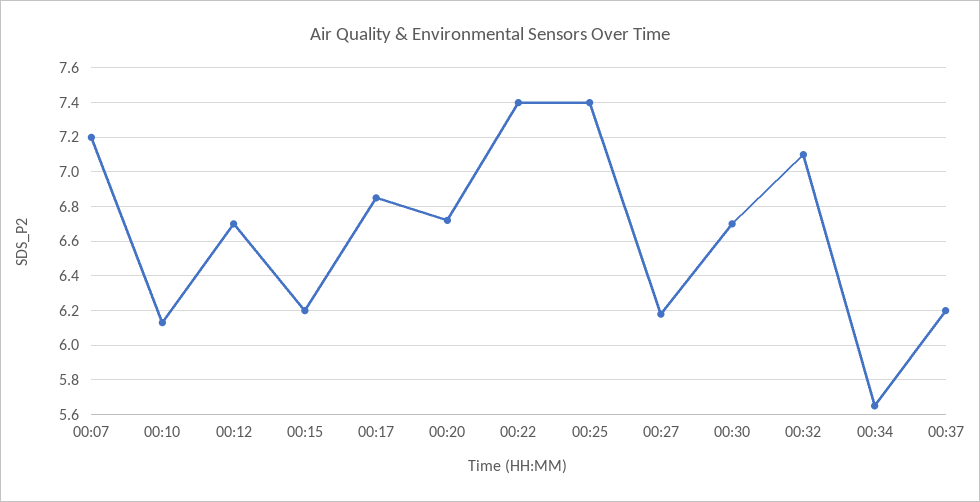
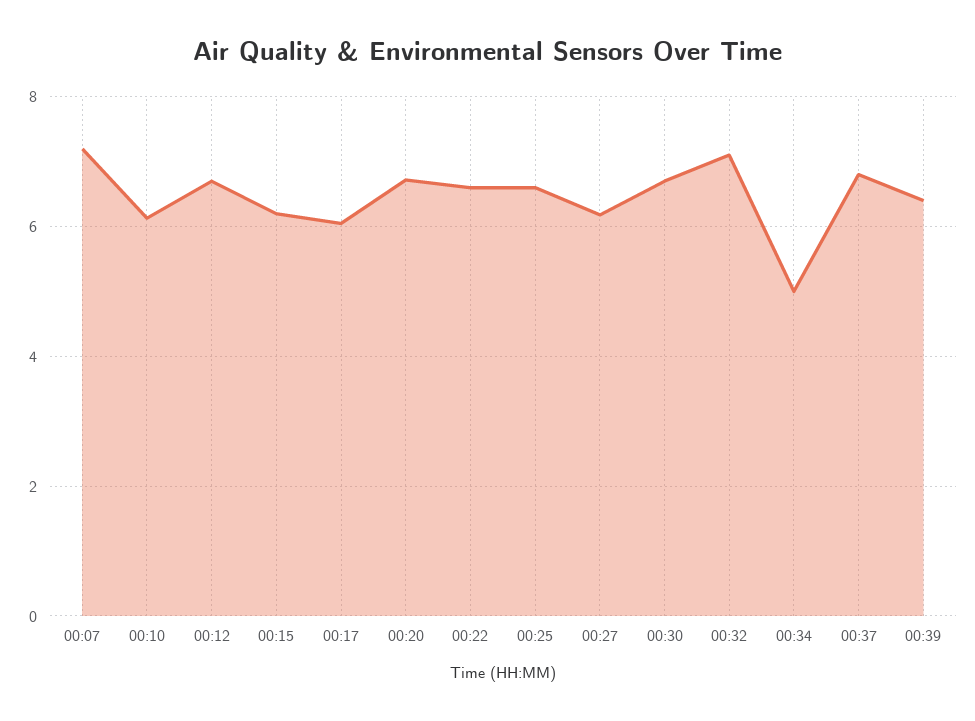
00:17: 6.85 -> 6
00:22: 7.4 -> 6.6
00:25: 7.4 -> 6.6
00:34: 5.65 -> 5
00:37: 6.2 -> 6.8
00:39: none -> 6.4

